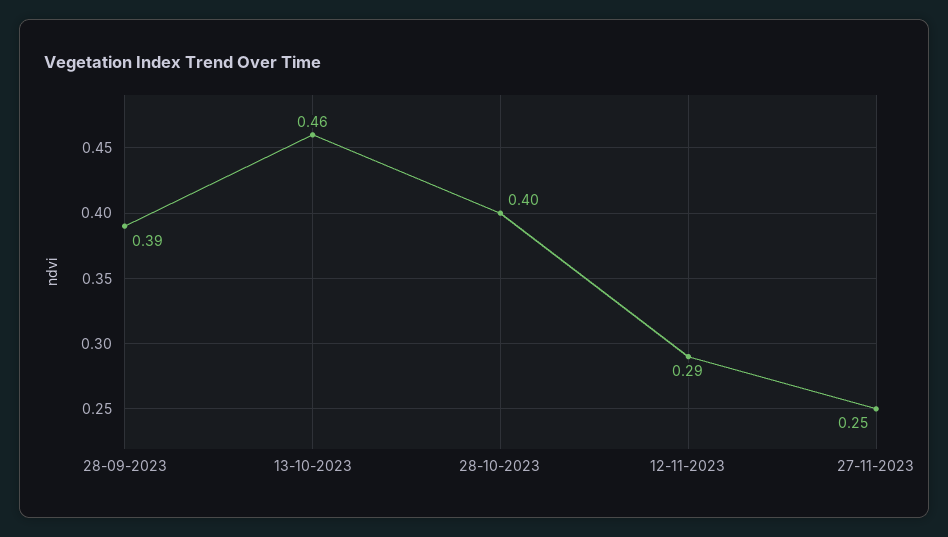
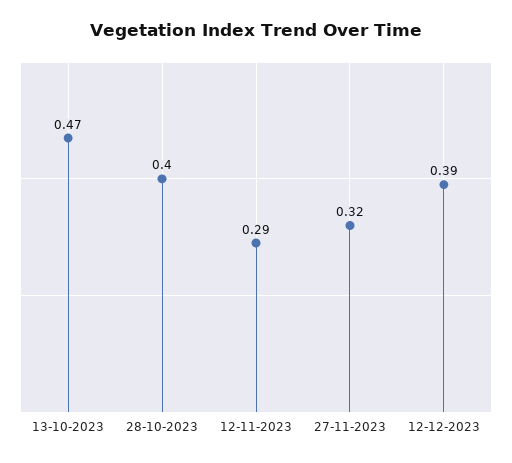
28-09-2023: 0.39 -> none
13-10-2023: 0.46 -> 0.47
27-11-2023: 0.25 -> 0.32
12-12-2023: none -> 0.39

